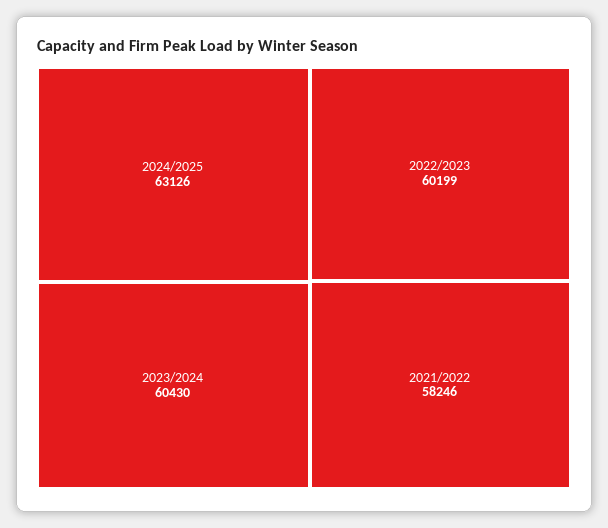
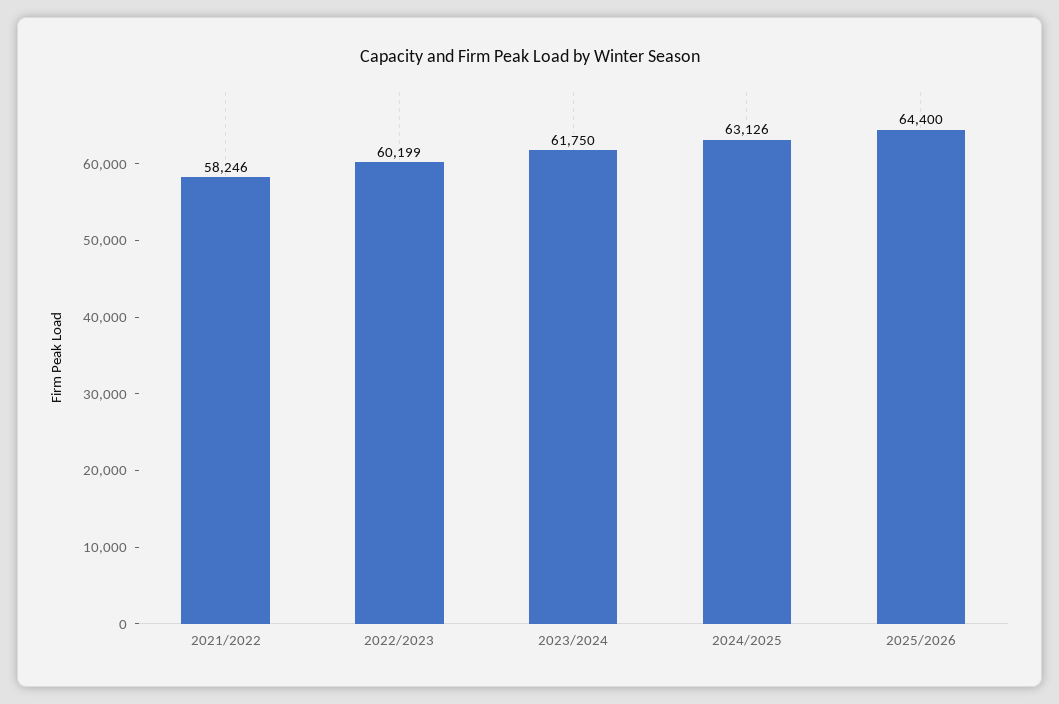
2023/2024: 60430 -> 61750
2025/2026: none -> 64400

